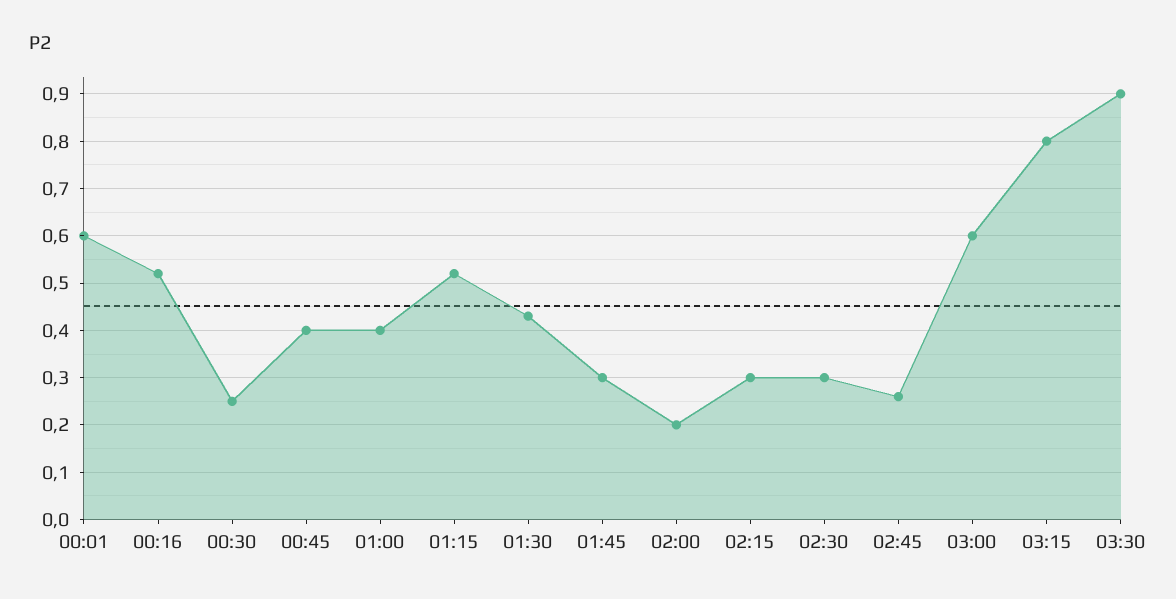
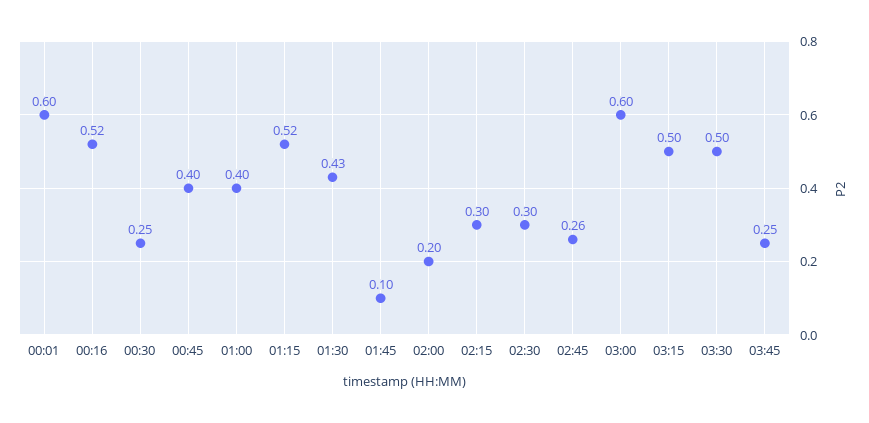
01:45: 0.3 -> 0.1
03:15: 0.8 -> 0.5
03:30: 0.9 -> 0.5
03:45: none -> 0.25

